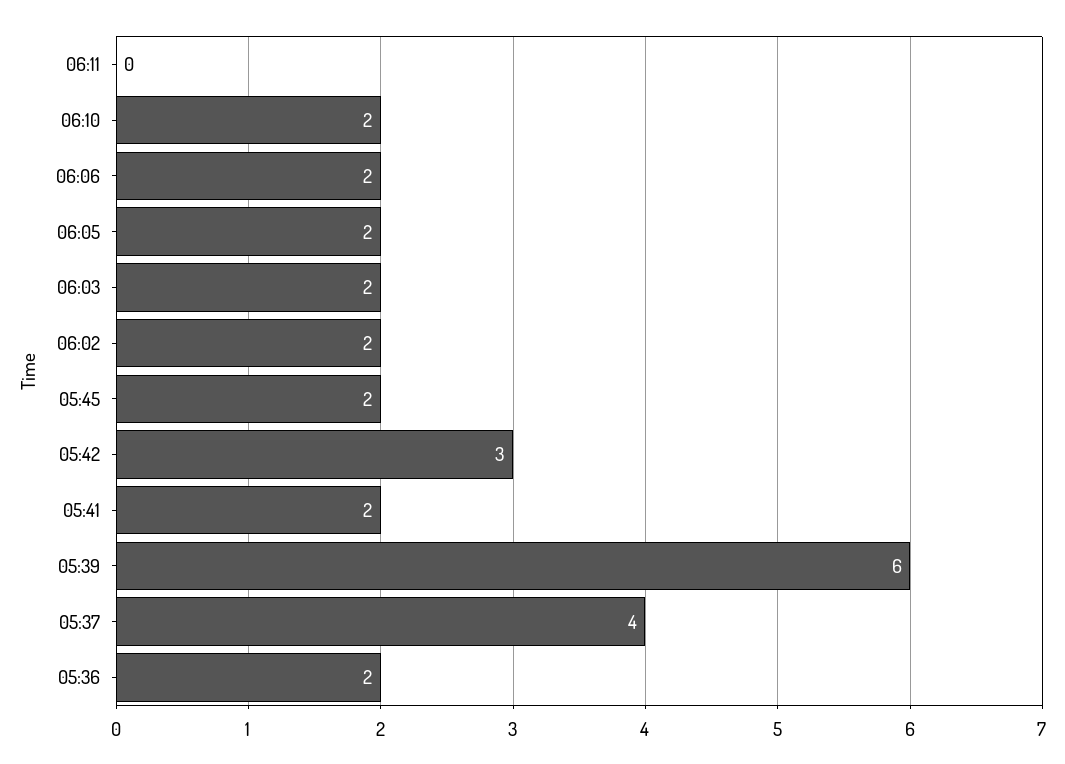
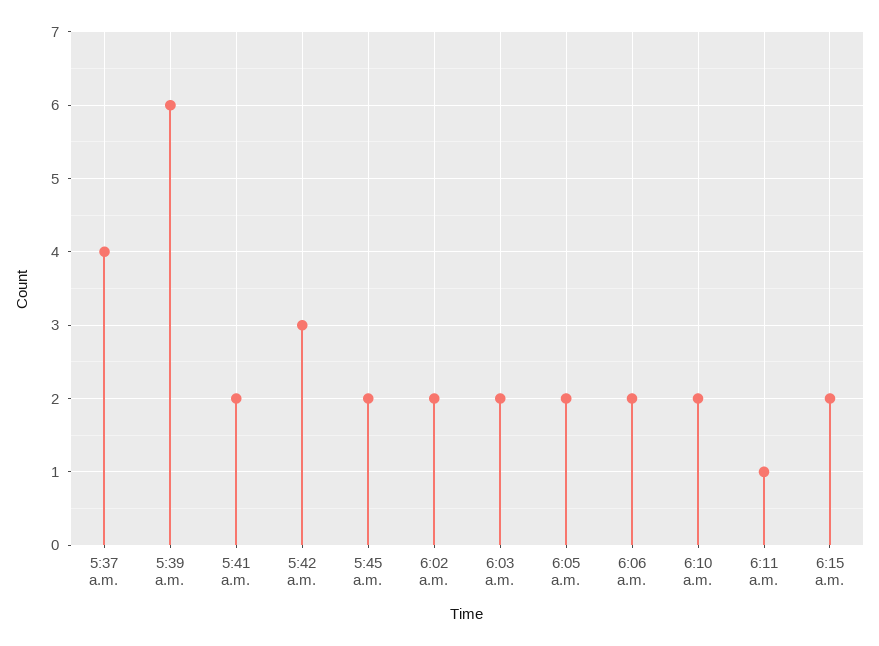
06:11: 0 -> 1
05:36: 2 -> none
6:15 a.m.: none -> 2

